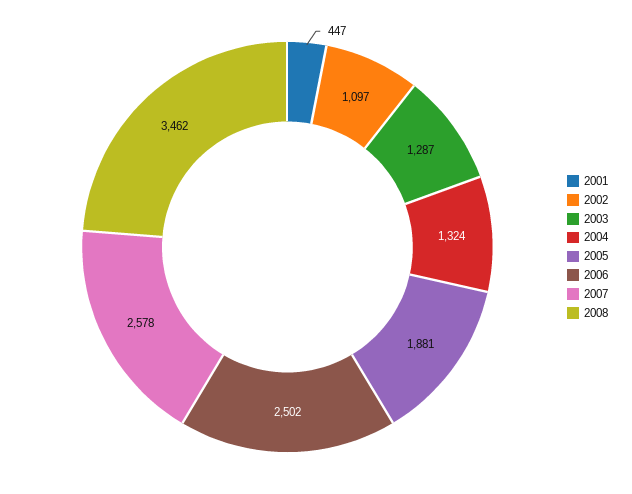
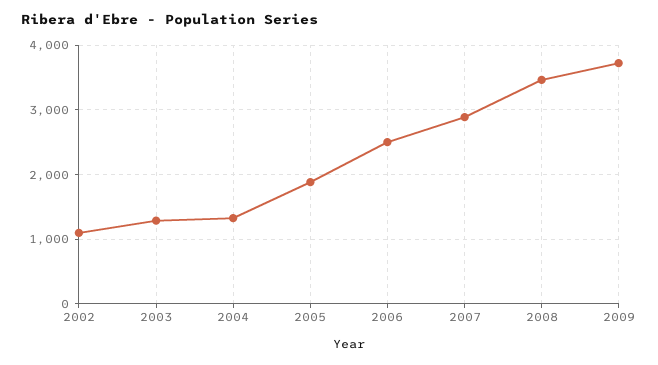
2001: 447 -> none
2007: 2578 -> 2900
2009: none -> 3700

